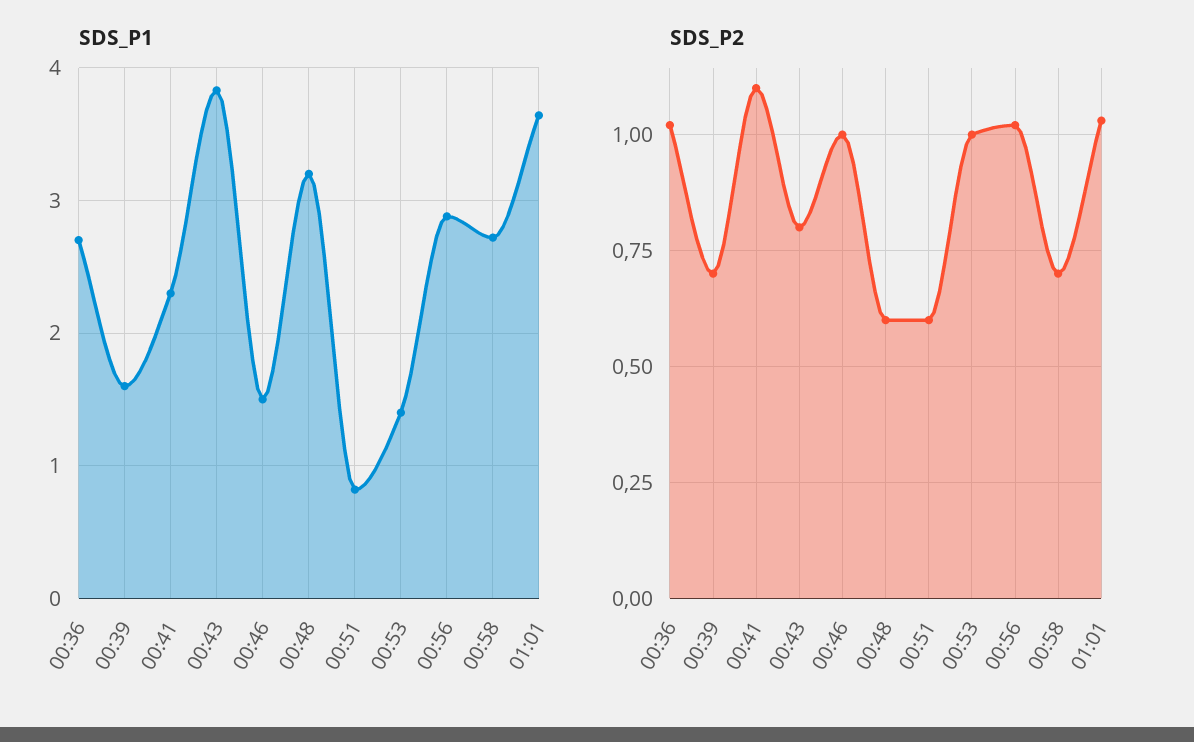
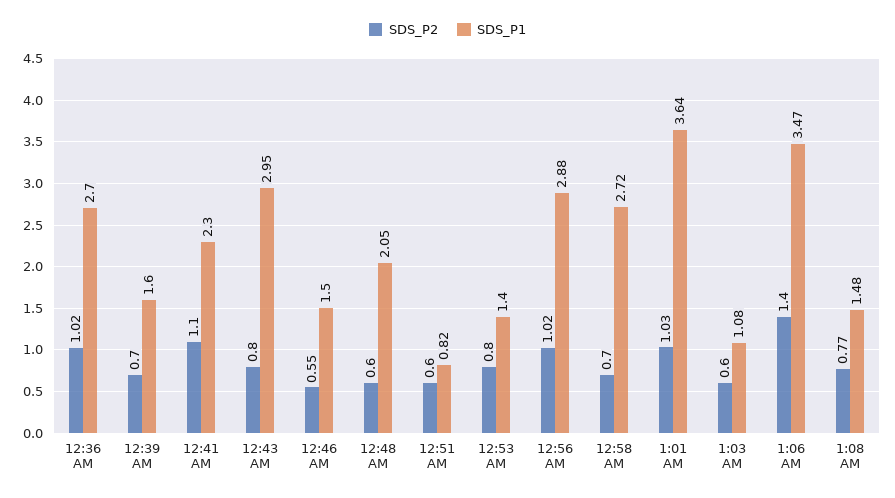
SDS_P1, 00:43: 3.8 -> 2.95
SDS_P1, 00:48: 3.2 -> 2.05
SDS_P2, 00:46: 1 -> 0.55
SDS_P2, 00:53: 1 -> 0.8
SDS_P2, 1:03 AM: none -> 0.6
SDS_P1, 1:03 AM: none -> 1.08
SDS_P2, 1:06 AM: none -> 1.4
SDS_P1, 1:06 AM: none -> 3.47
SDS_P2, 1:08 AM: none -> 0.77
SDS_P1, 1:08 AM: none -> 1.48

